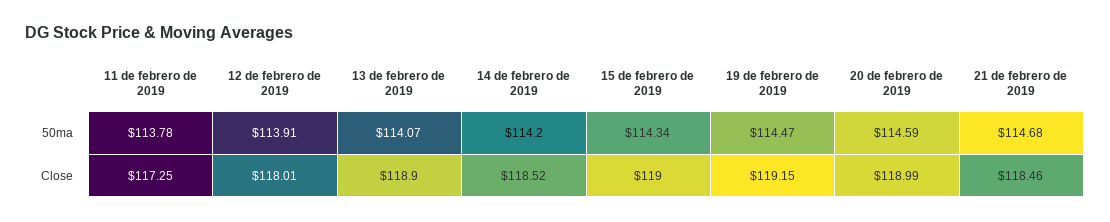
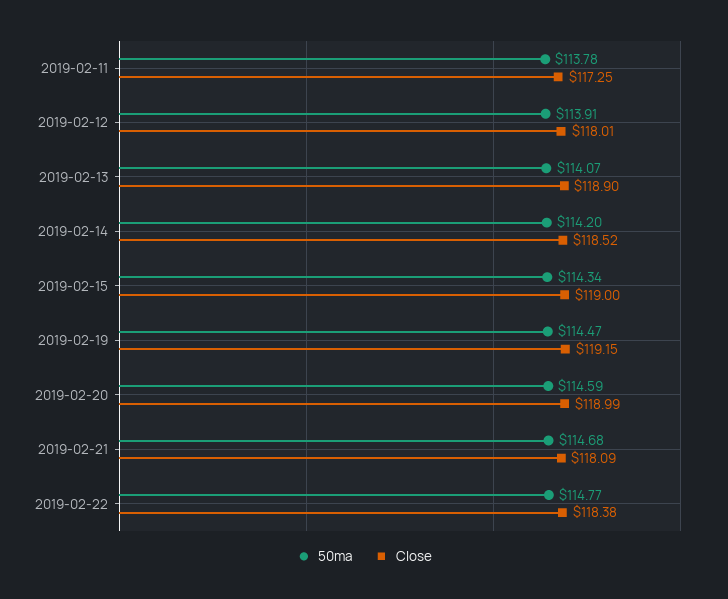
Close, 21 de febrero de 2019: 118.46 -> 118.09
50ma, 2019-02-22: none -> 114.77
Close, 2019-02-22: none -> 118.38

